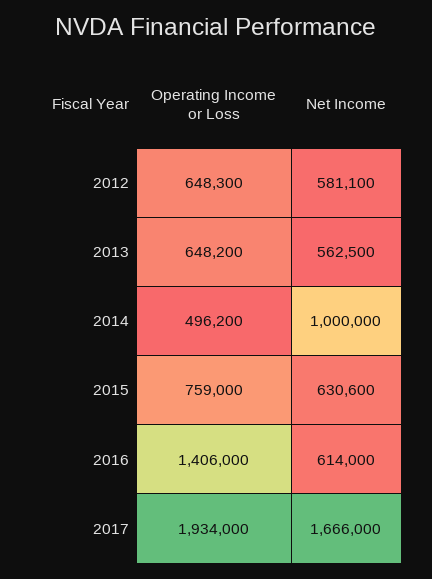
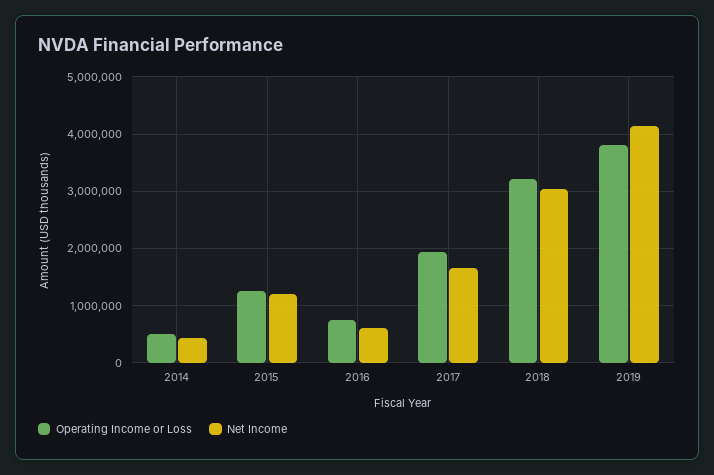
Operating Income or Loss, 2012: 648300 -> none
Net Income, 2012: 581100 -> none
Operating Income or Loss, 2013: 648200 -> none
Net Income, 2013: 562500 -> none
Net Income, 2014: 1000000 -> 400000
Operating Income or Loss, 2015: 759000 -> 1200000
Net Income, 2015: 630600 -> 1200000
Operating Income or Loss, 2016: 1406000 -> 800000
Operating Income or Loss, 2018: none -> 3200000
Net Income, 2018: none -> 3000000
Operating Income or Loss, 2019: none -> 3800000
Net Income, 2019: none -> 4200000

